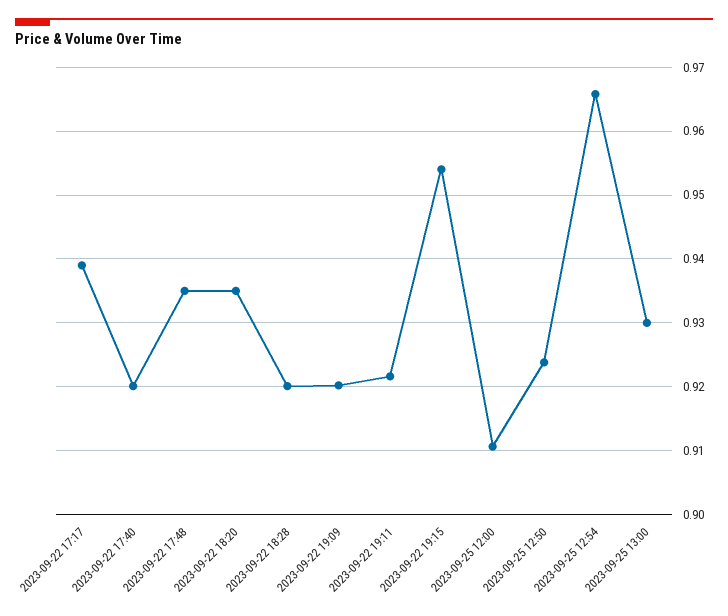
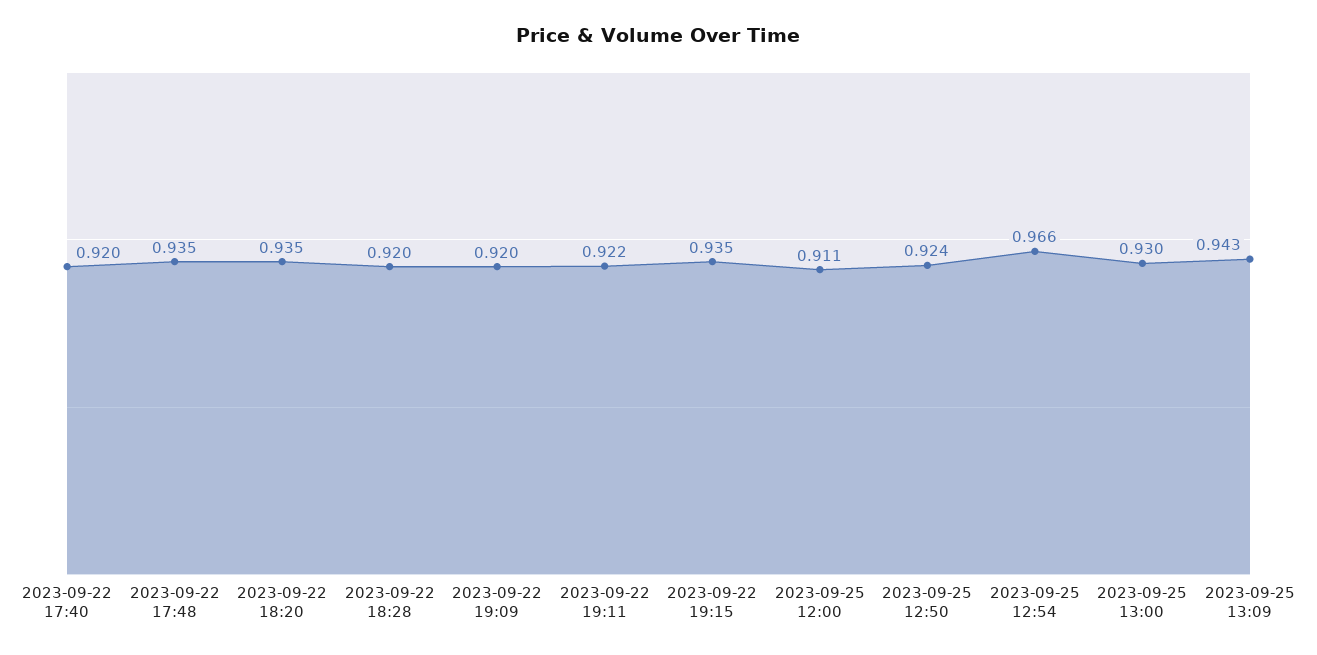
2023-09-22 17:17: 0.939 -> none
2023-09-22 19:15: 0.954 -> 0.935
2023-09-25 13:09: none -> 0.943

